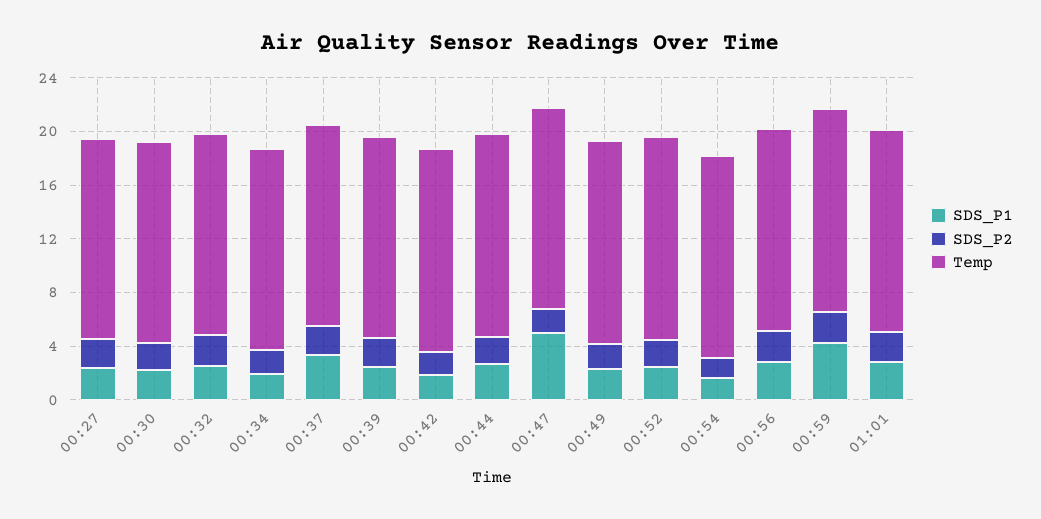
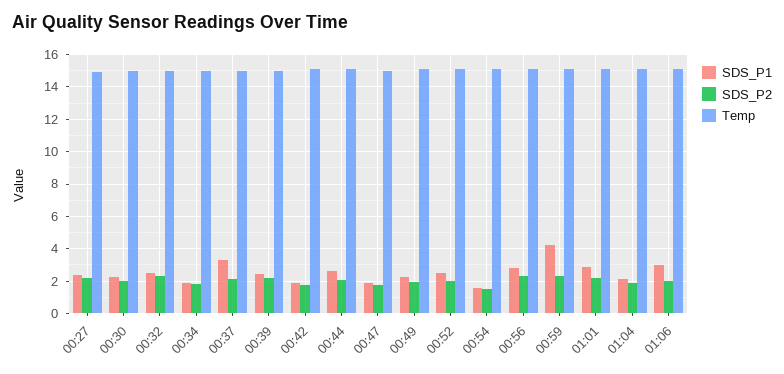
SDS_P1, 00:47: 5 -> 2
SDS_P1, 01:04: none -> 2
SDS_P2, 01:04: none -> 2
Temp, 01:04: none -> 15
SDS_P1, 01:06: none -> 3
SDS_P2, 01:06: none -> 2
Temp, 01:06: none -> 15

